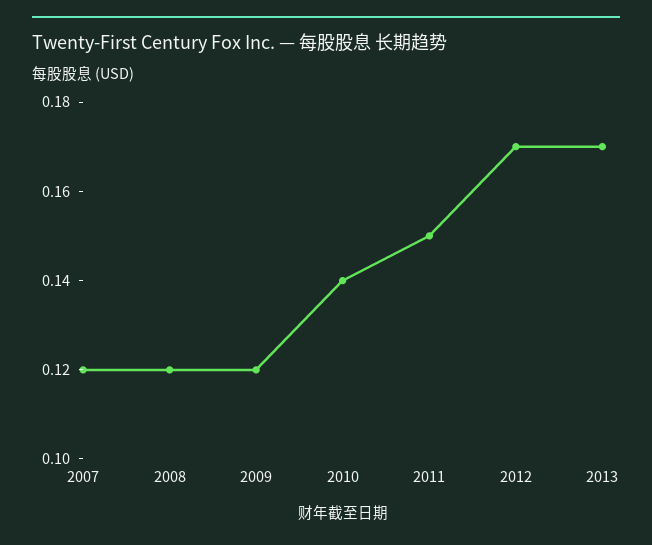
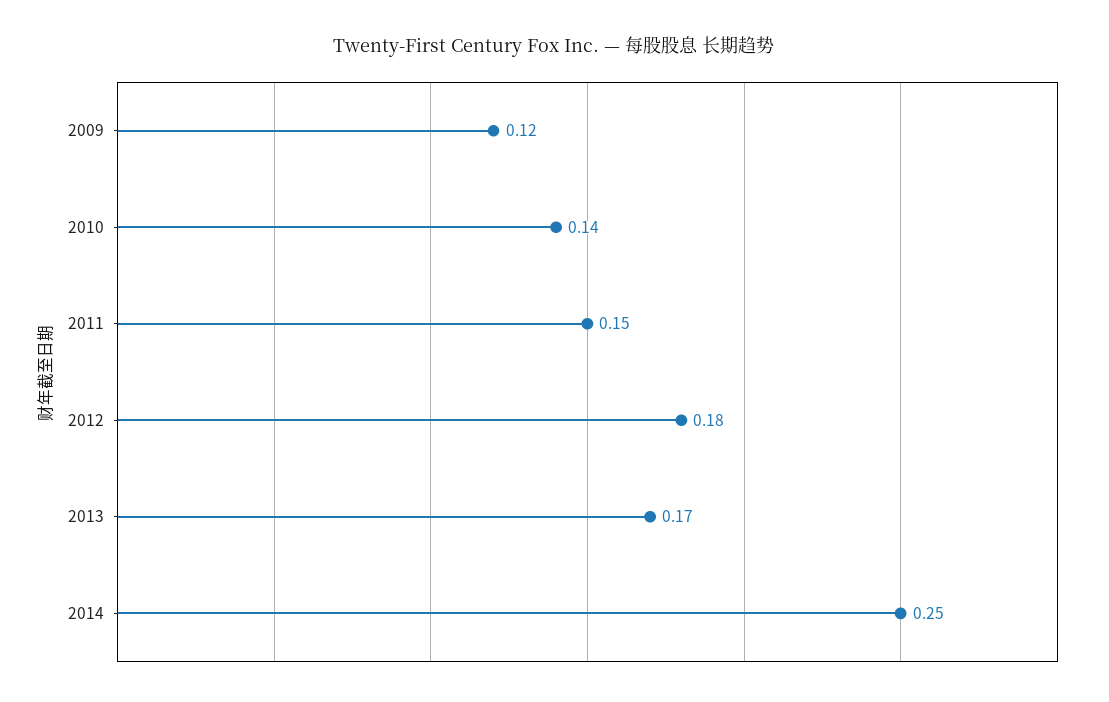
2007: 0.12 -> none
2008: 0.12 -> none
2012: 0.17 -> 0.18
2014: none -> 0.25

